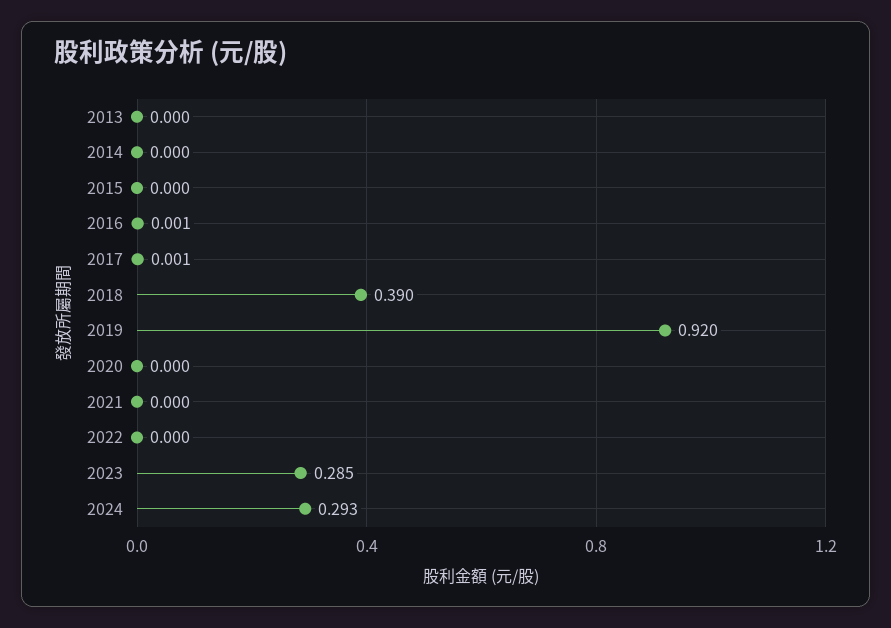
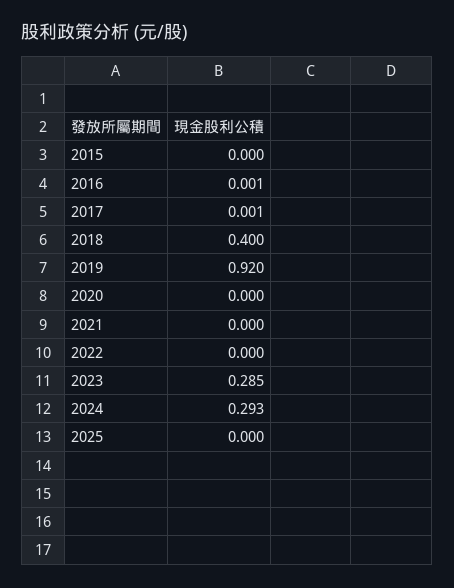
2013: 0 -> none
2014: 0 -> none
2018: 0.39 -> 0.4
2025: none -> 0

